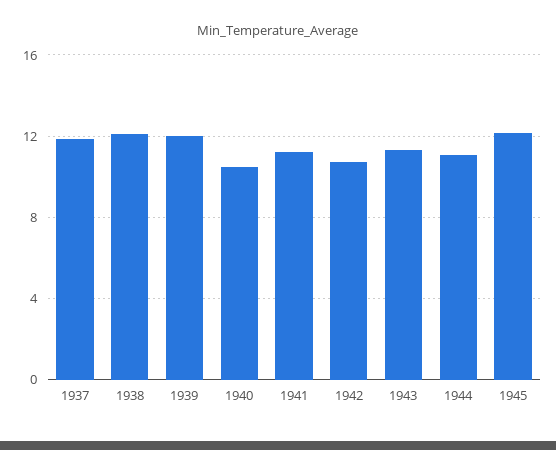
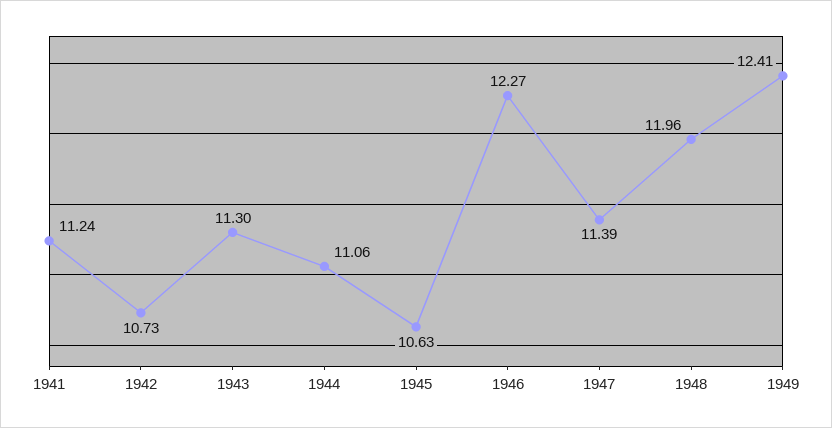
1937: 12 -> none
1938: 12 -> none
1939: 12 -> none
1940: 10.5 -> none
1945: 12 -> 10.63
1946: none -> 12.27
1947: none -> 11.39
1948: none -> 11.96
1949: none -> 12.41

